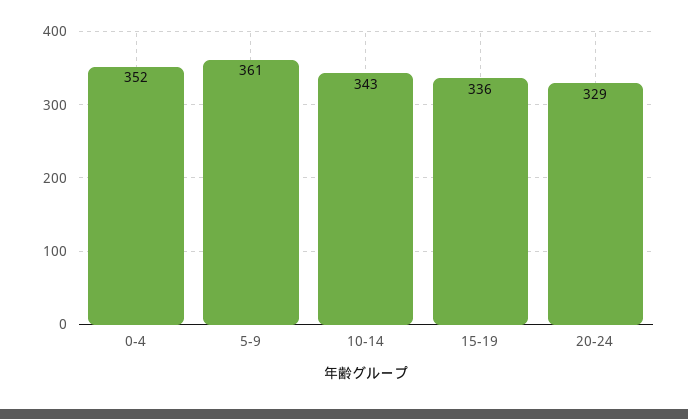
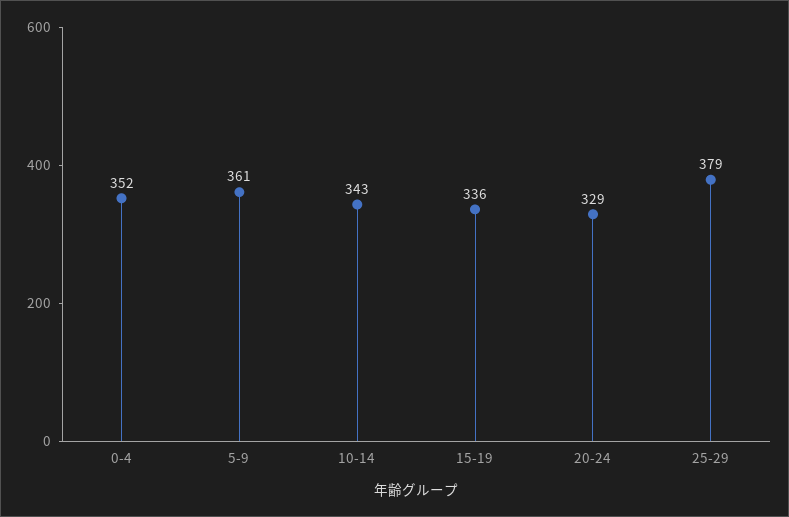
25-29: none -> 379

